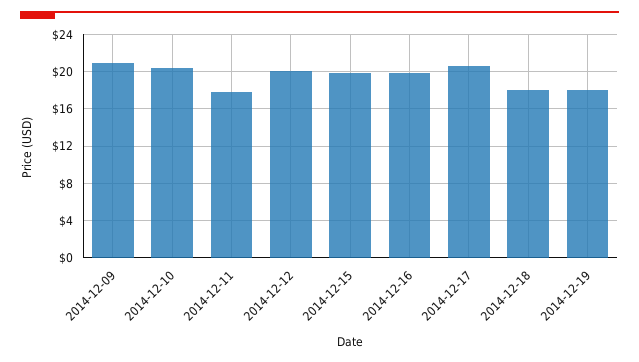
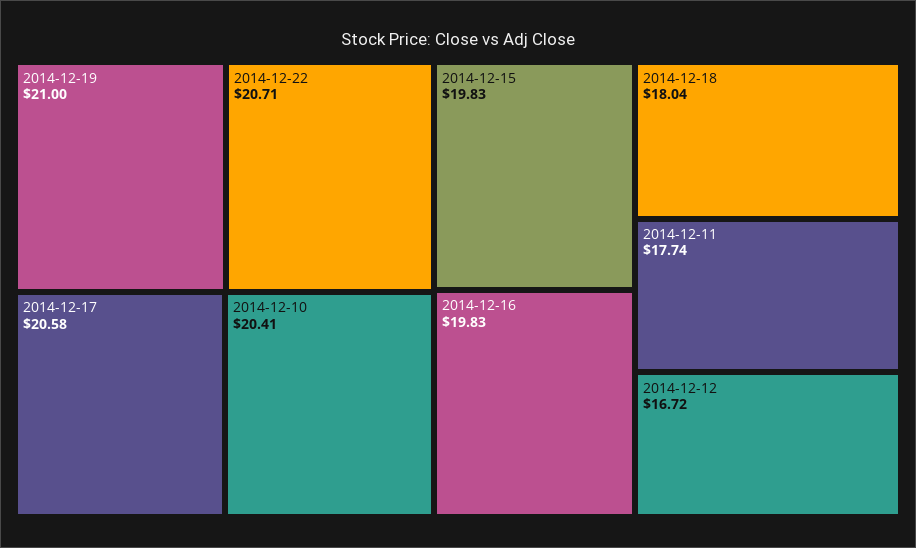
2014-12-09: 21 -> none
2014-12-12: 20 -> 16.72
2014-12-19: 18 -> 21
2014-12-22: none -> 20.71

